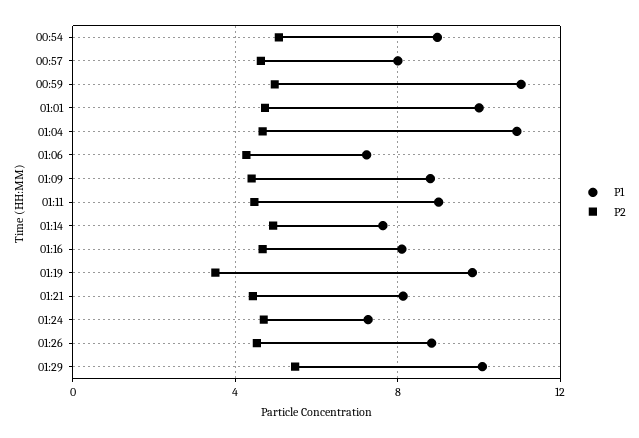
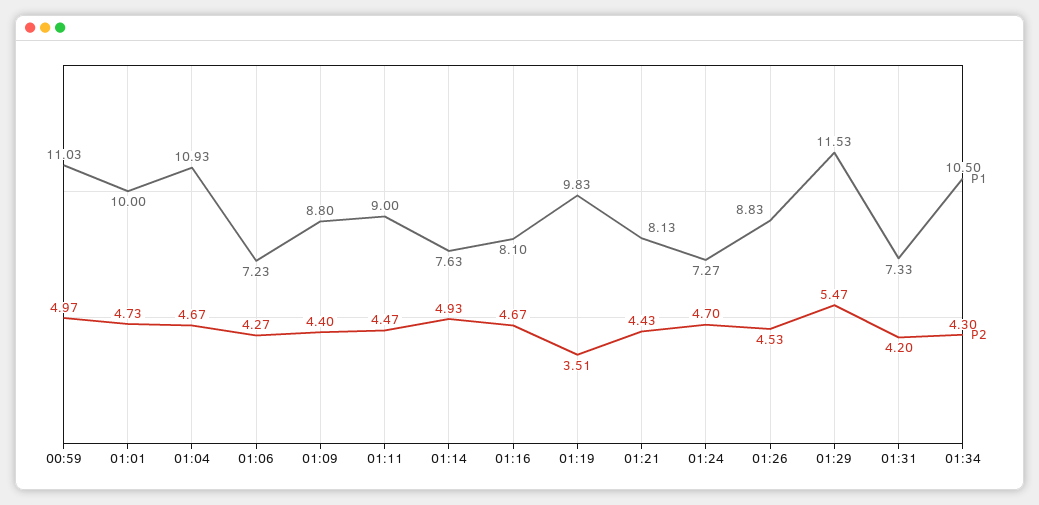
P1, 00:54: 9 -> none
P2, 00:54: 5 -> none
P1, 00:57: 8 -> none
P2, 00:57: 4.5 -> none
P1, 01:29: 10 -> 11.53
P1, 01:31: none -> 7.33
P2, 01:31: none -> 4.2
P1, 01:34: none -> 10.5
P2, 01:34: none -> 4.3

